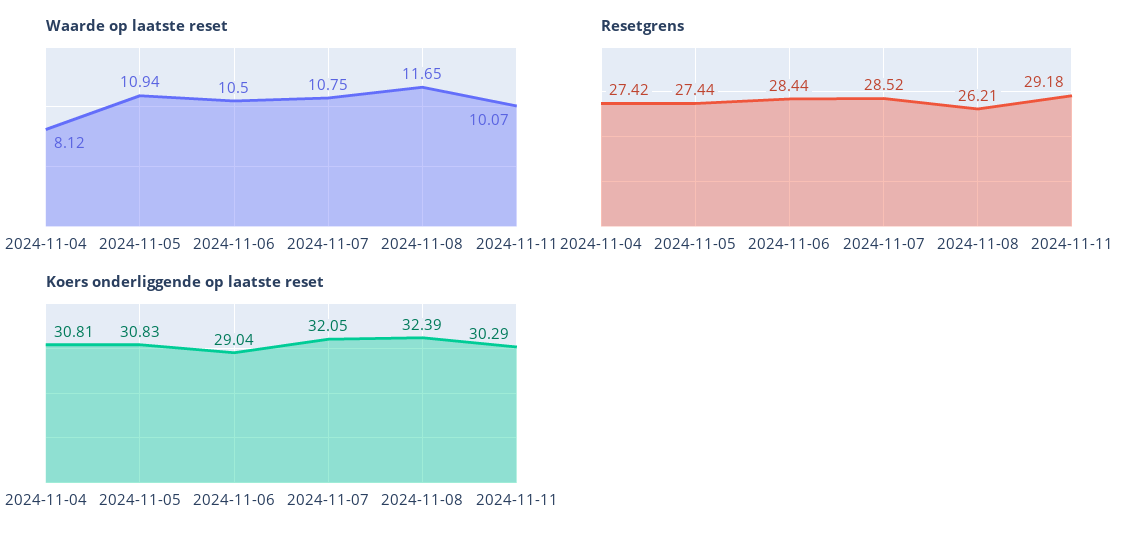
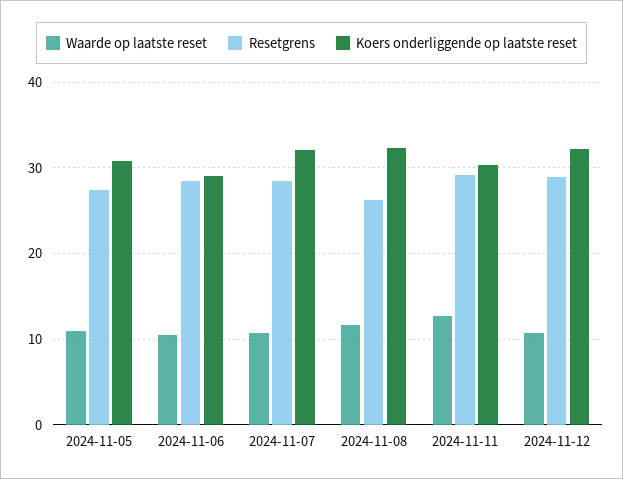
Waarde op laatste reset, 2024-11-04: 8.12 -> none
Waarde op laatste reset, 2024-11-11: 10.07 -> 13
Resetgrens, 2024-11-04: 27.42 -> none
Koers onderliggende op laatste reset, 2024-11-04: 30.81 -> none
Waarde op laatste reset, 2024-11-12: none -> 11
Resetgrens, 2024-11-12: none -> 29
Koers onderliggende op laatste reset, 2024-11-12: none -> 32

